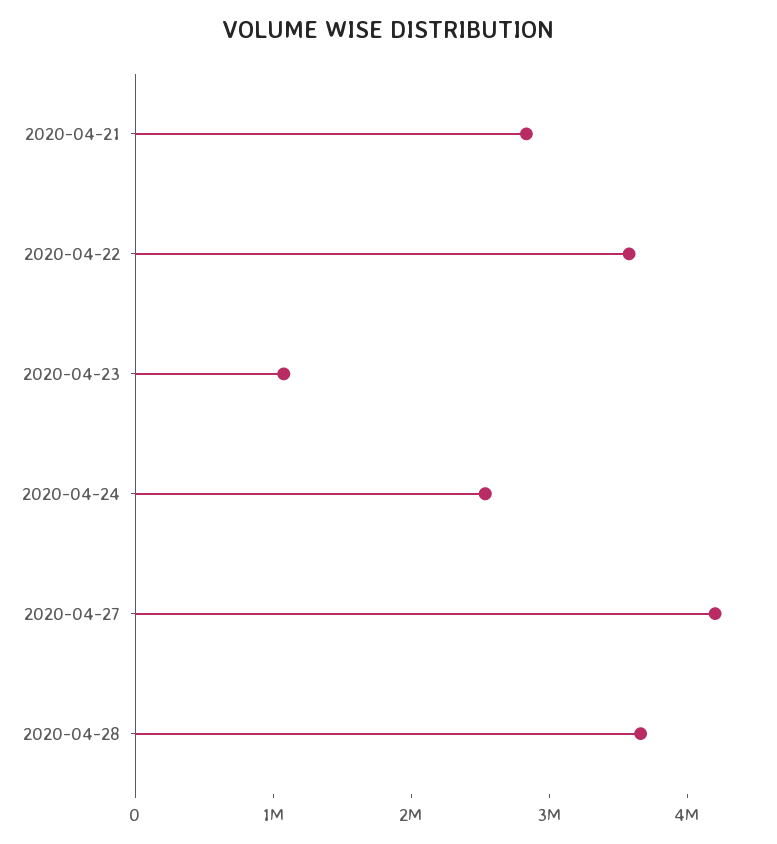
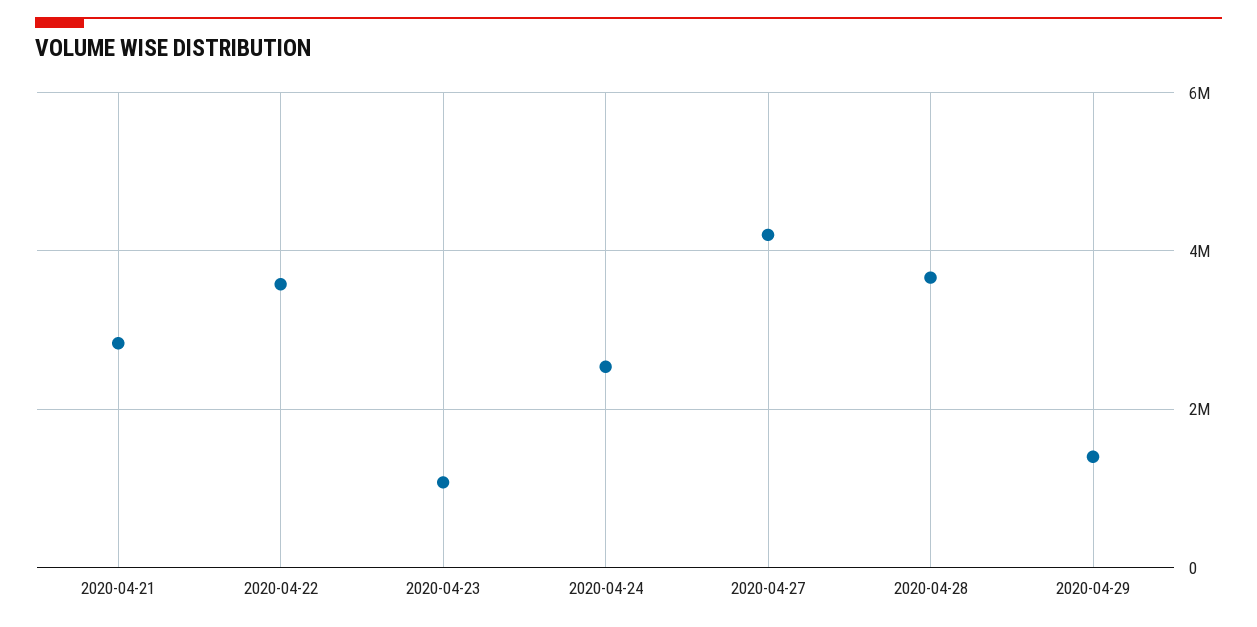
2020-04-29: none -> 1400000

